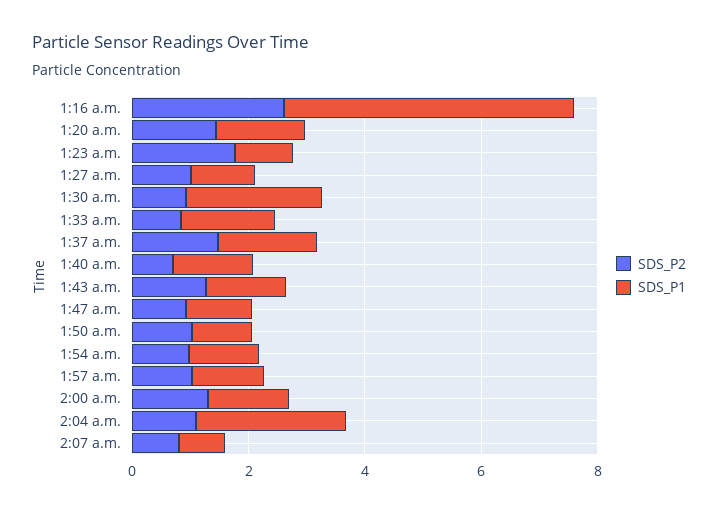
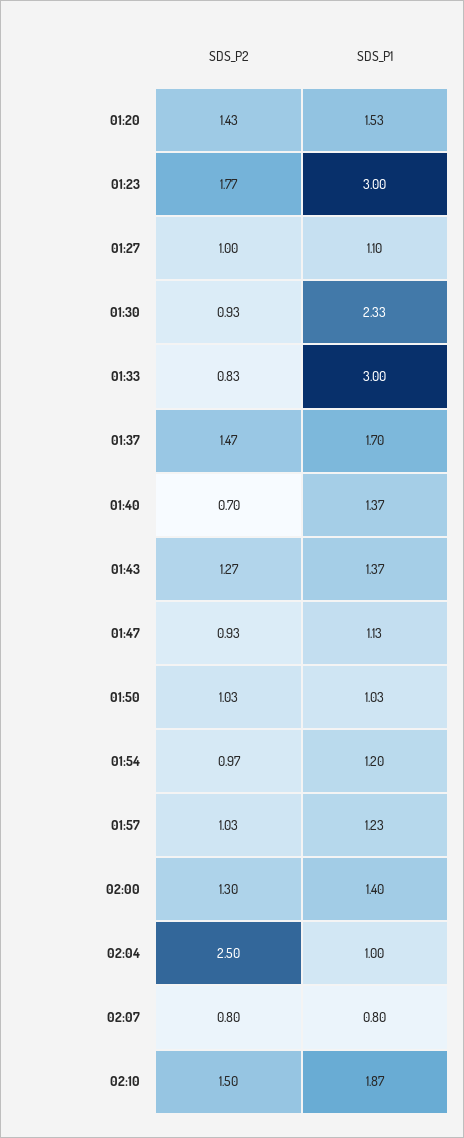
SDS_P2, 1:16 a.m.: 2.5 -> none
SDS_P1, 1:16 a.m.: 5 -> none
SDS_P1, 1:23 a.m.: 1 -> 3
SDS_P1, 1:33 a.m.: 1.5 -> 3
SDS_P2, 2:04 a.m.: 1 -> 2.5
SDS_P1, 2:04 a.m.: 2.5 -> 1
SDS_P2, 02:10: none -> 1.5
SDS_P1, 02:10: none -> 1.87

